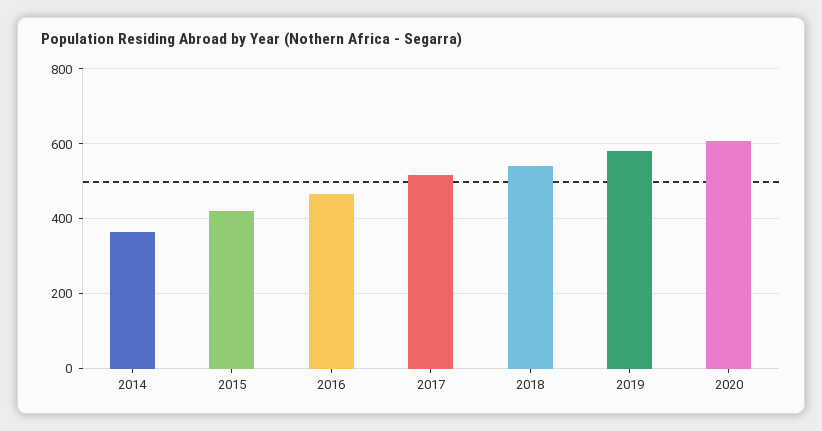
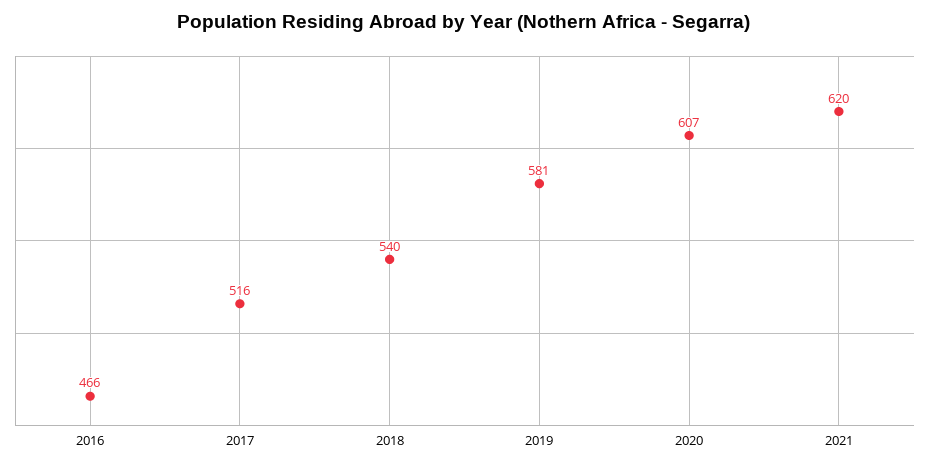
2014: 360 -> none
2015: 420 -> none
2021: none -> 620

